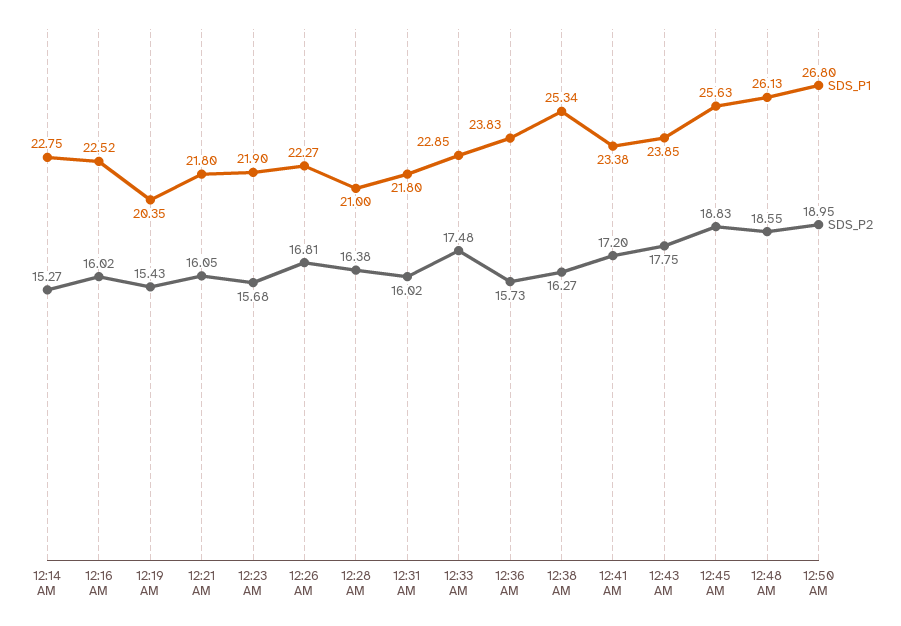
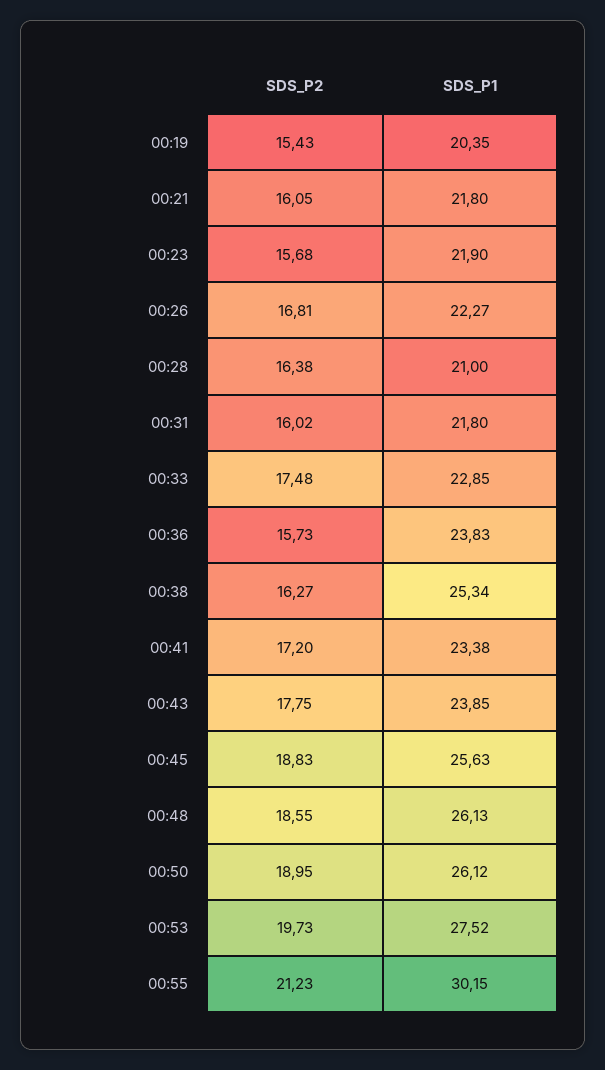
SDS_P1, 12:14 AM: 22.75 -> none
SDS_P2, 12:14 AM: 15.27 -> none
SDS_P1, 12:16 AM: 22.52 -> none
SDS_P2, 12:16 AM: 16.02 -> none
SDS_P1, 12:50 AM: 26.8 -> 26.12
SDS_P2, 00:53: none -> 19.73
SDS_P1, 00:53: none -> 27.52
SDS_P2, 00:55: none -> 21.23
SDS_P1, 00:55: none -> 30.15

